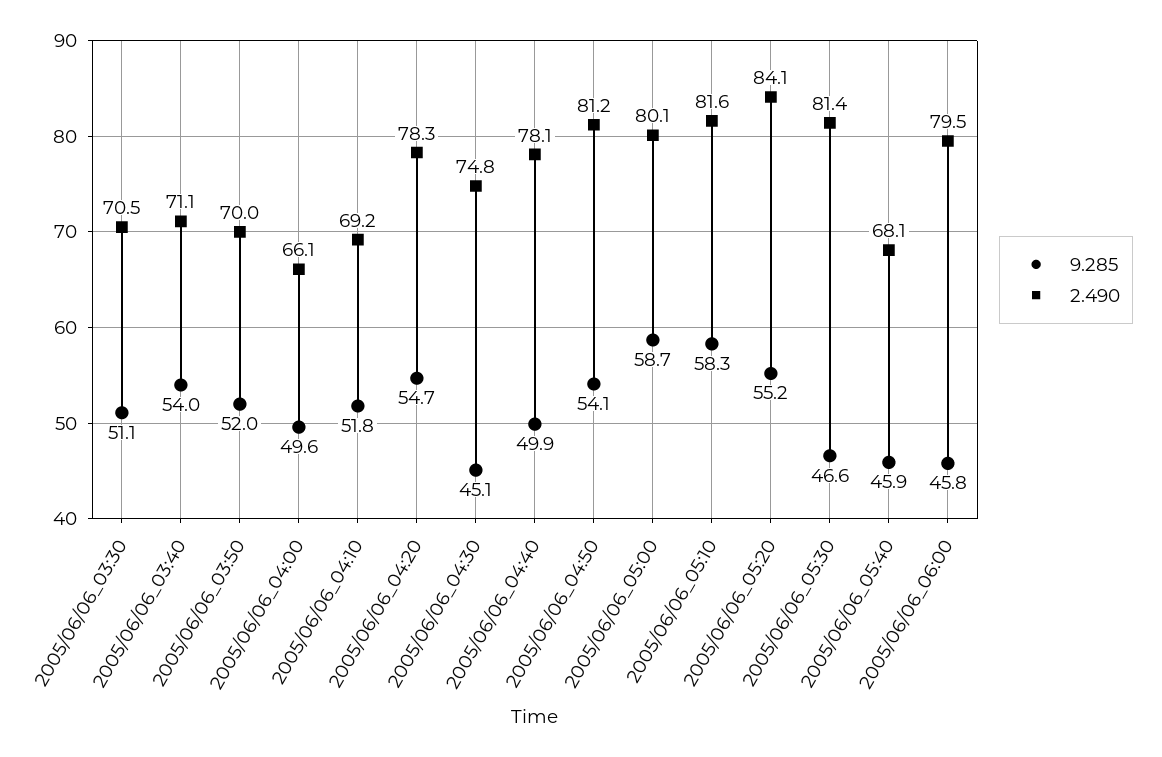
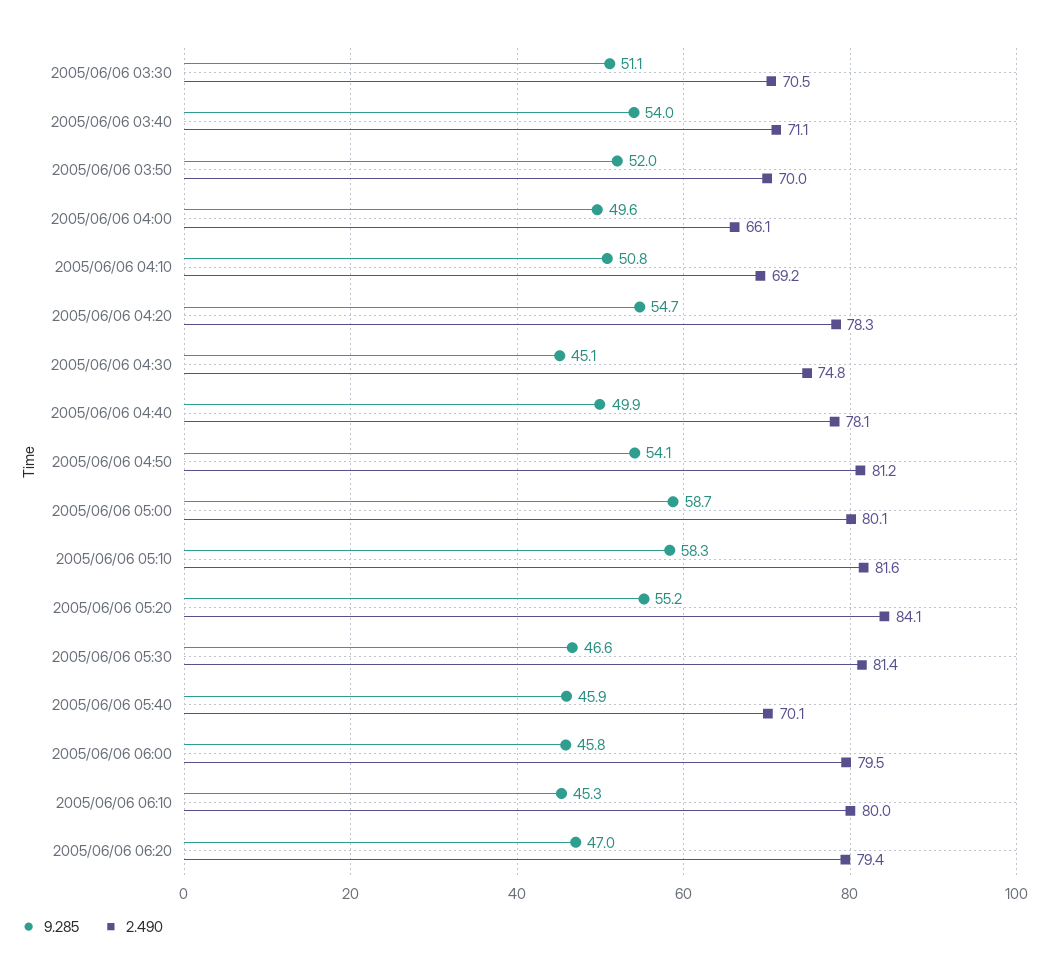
9.285, 2005/06/06_04:10: 51.8 -> 50.8
2.490, 2005/06/06_05:40: 68.1 -> 70.1
9.285, 2005/06/06 06:10: none -> 45.3
2.490, 2005/06/06 06:10: none -> 80
9.285, 2005/06/06 06:20: none -> 47
2.490, 2005/06/06 06:20: none -> 79.4

